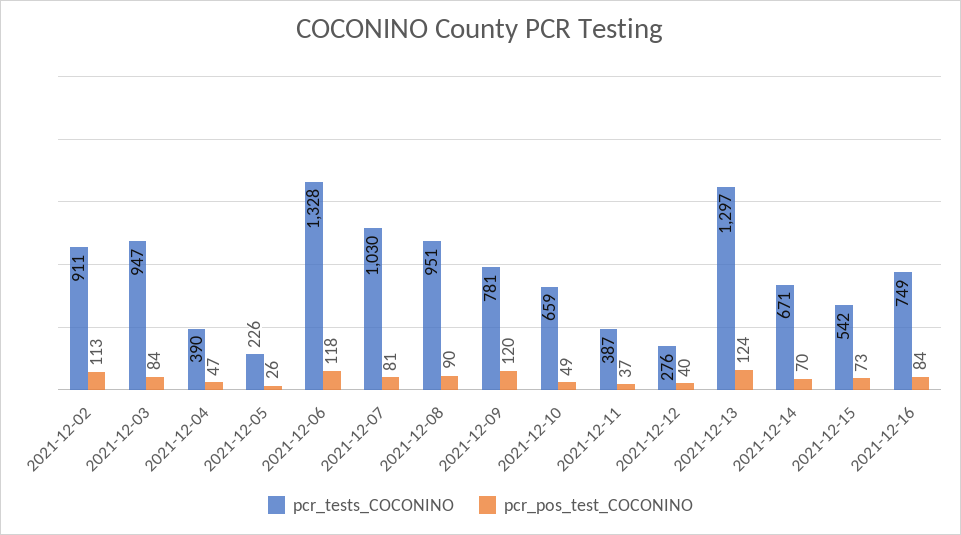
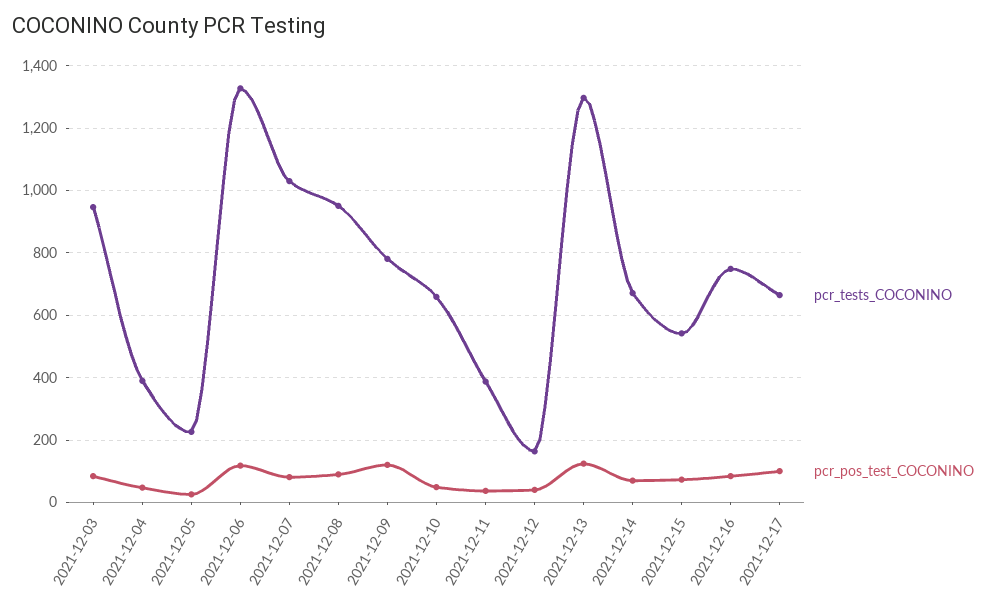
pcr_tests_COCONINO, 2021-12-02: 911 -> none
pcr_pos_test_COCONINO, 2021-12-02: 113 -> none
pcr_tests_COCONINO, 2021-12-12: 276 -> 160
pcr_tests_COCONINO, 2021-12-17: none -> 660
pcr_pos_test_COCONINO, 2021-12-17: none -> 100

